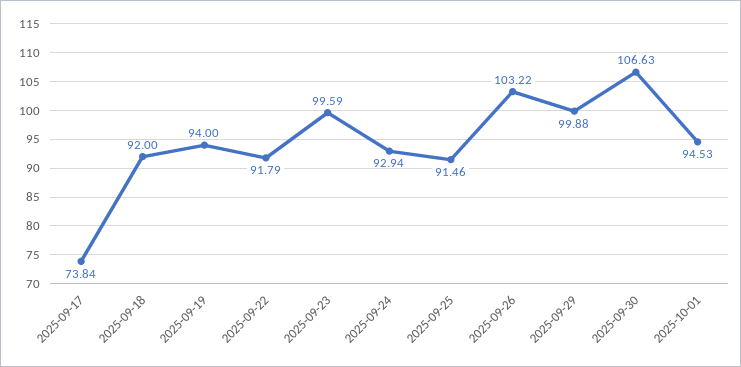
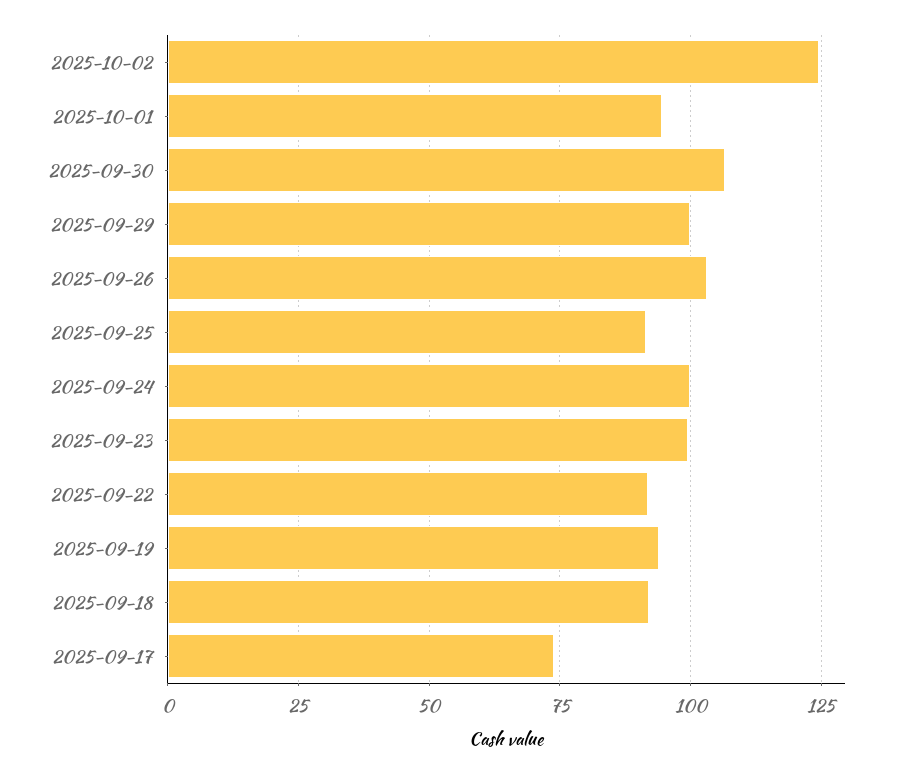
2025-09-24: 92.94 -> 100
2025-10-02: none -> 125

